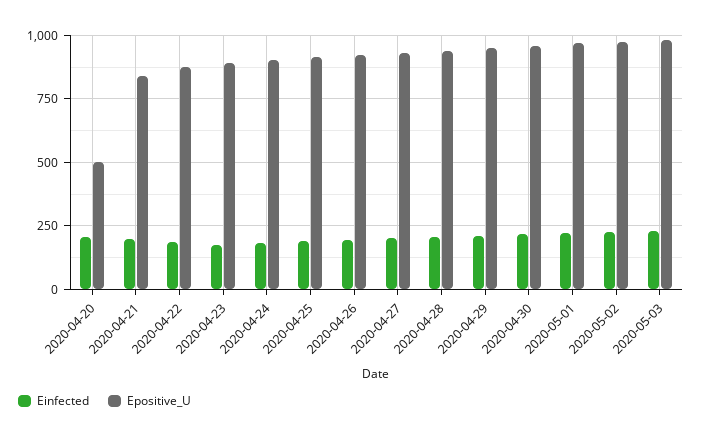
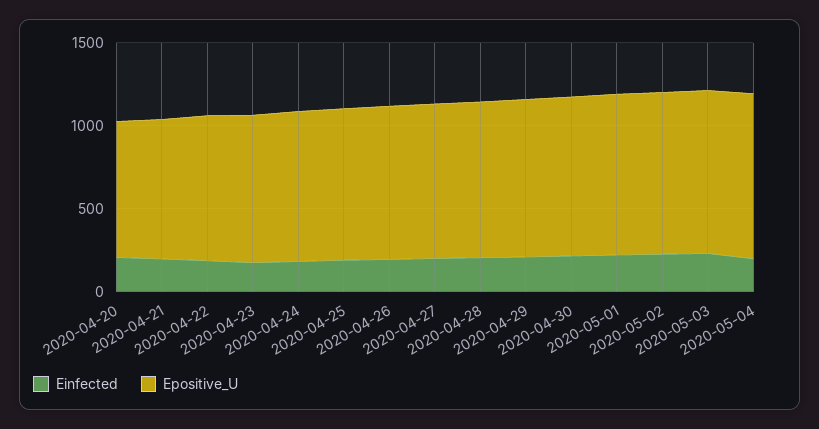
Epositive_U, 2020-04-20: 500 -> 800
Einfected, 2020-05-04: none -> 200
Epositive_U, 2020-05-04: none -> 1000

